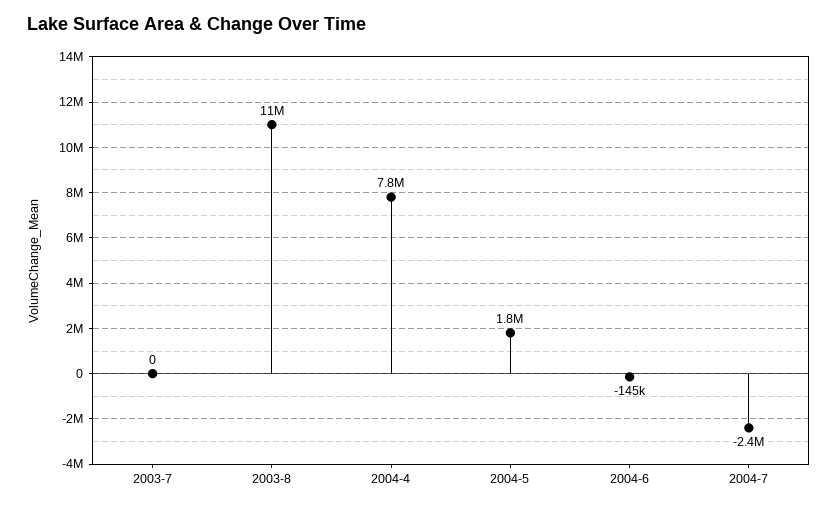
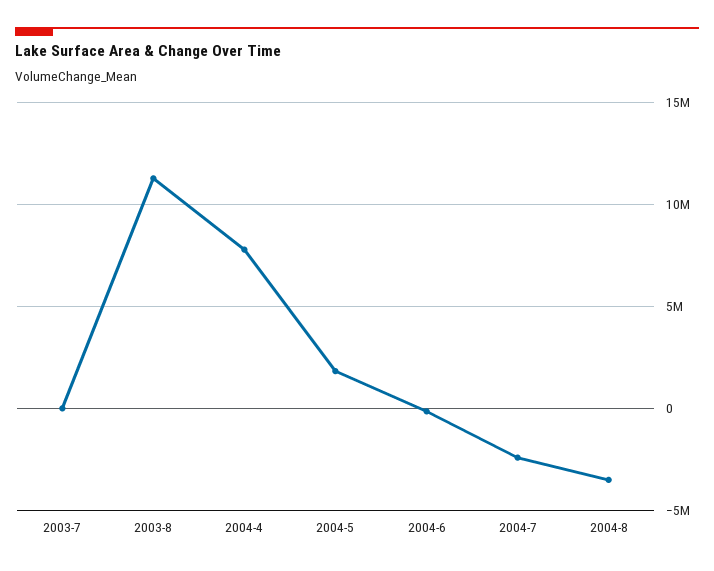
2004-8: none -> -3500000

